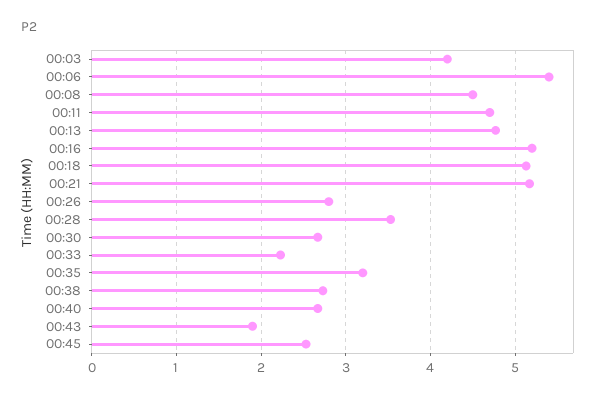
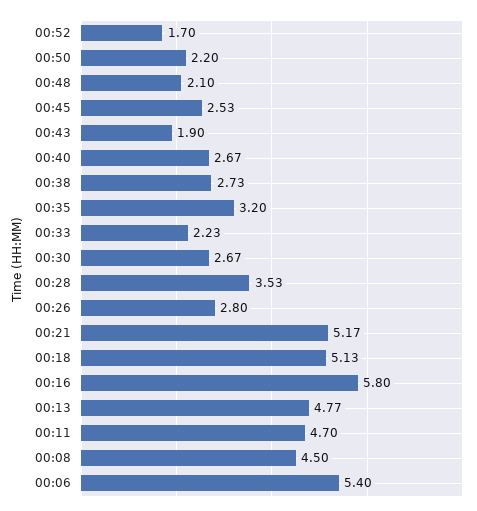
00:03: 4.2 -> none
00:16: 5.2 -> 5.8
00:52: none -> 1.7
00:50: none -> 2.2
00:48: none -> 2.1

